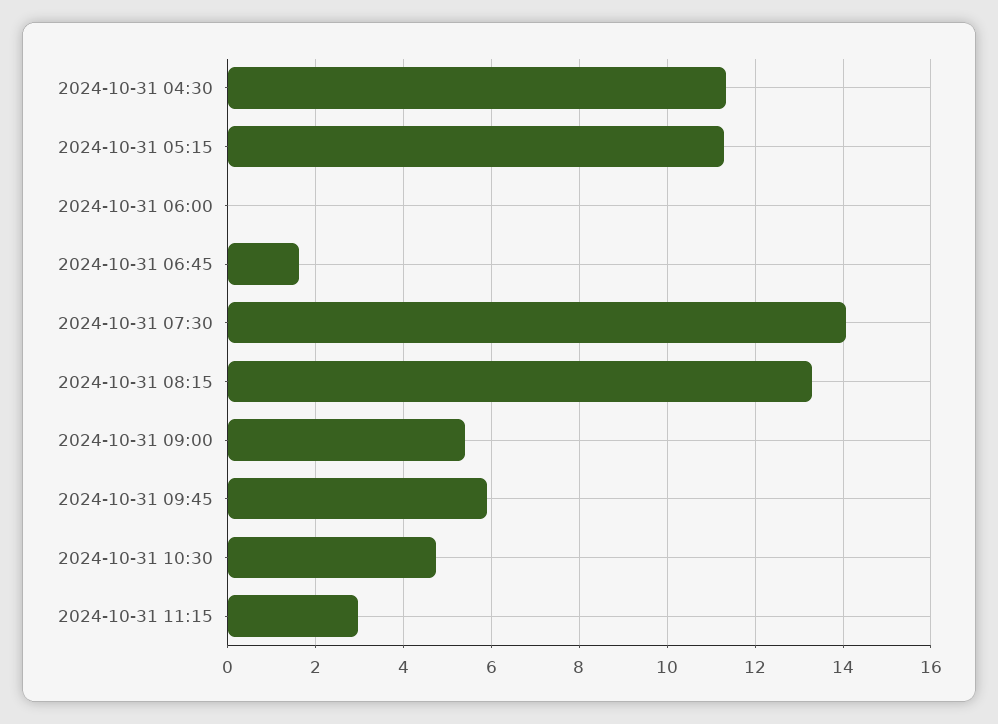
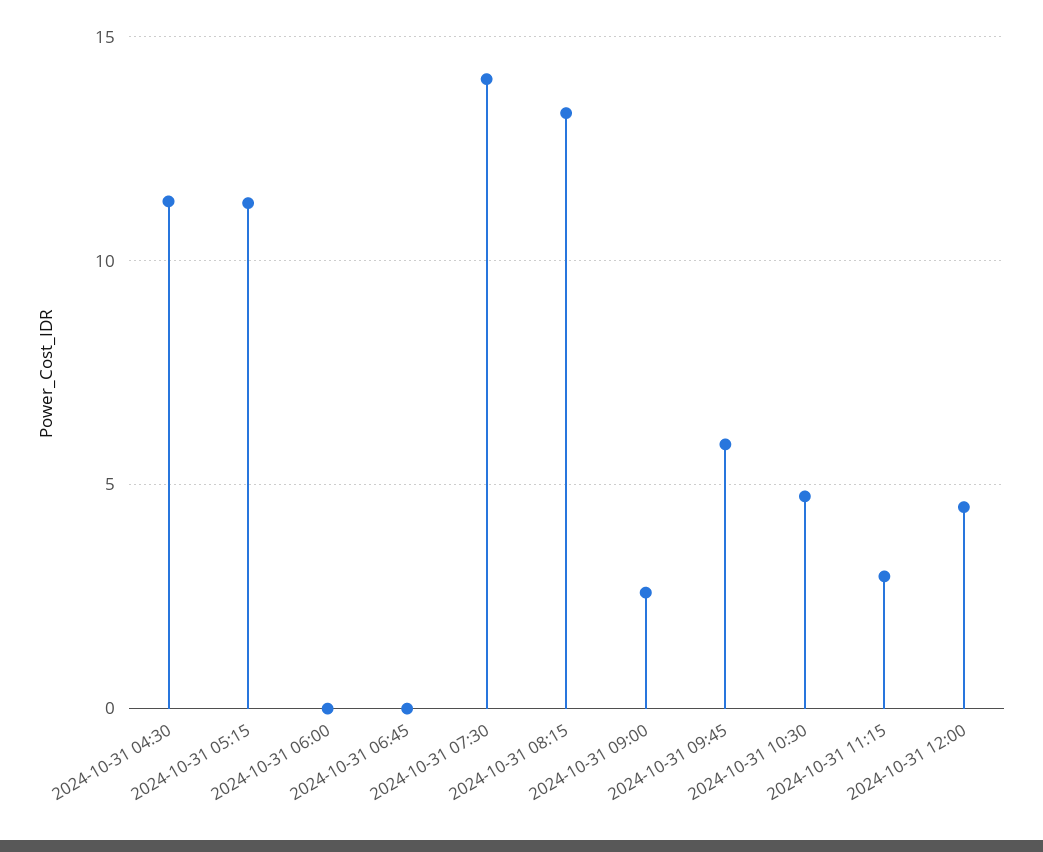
2024-10-31 06:45: 1.6 -> 0
2024-10-31 09:00: 5.4 -> 2.5
2024-10-31 12:00: none -> 4.5

